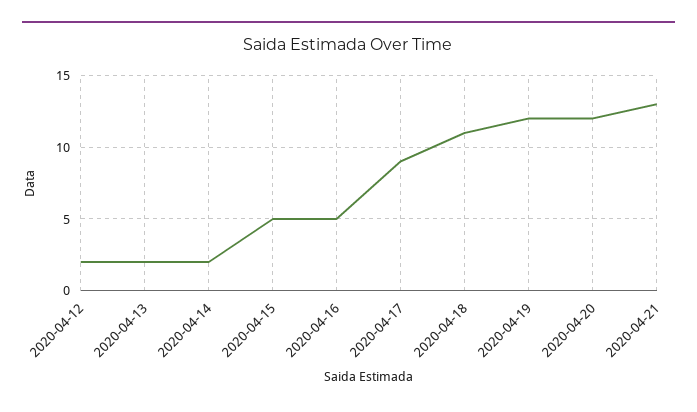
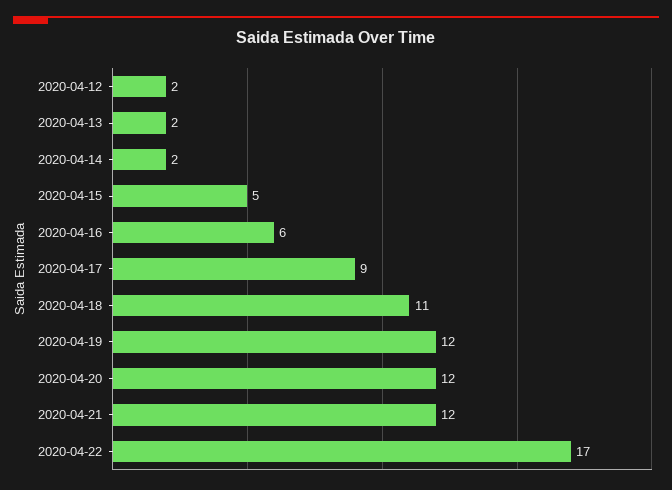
2020-04-16: 5 -> 6
2020-04-21: 13 -> 12
2020-04-22: none -> 17

